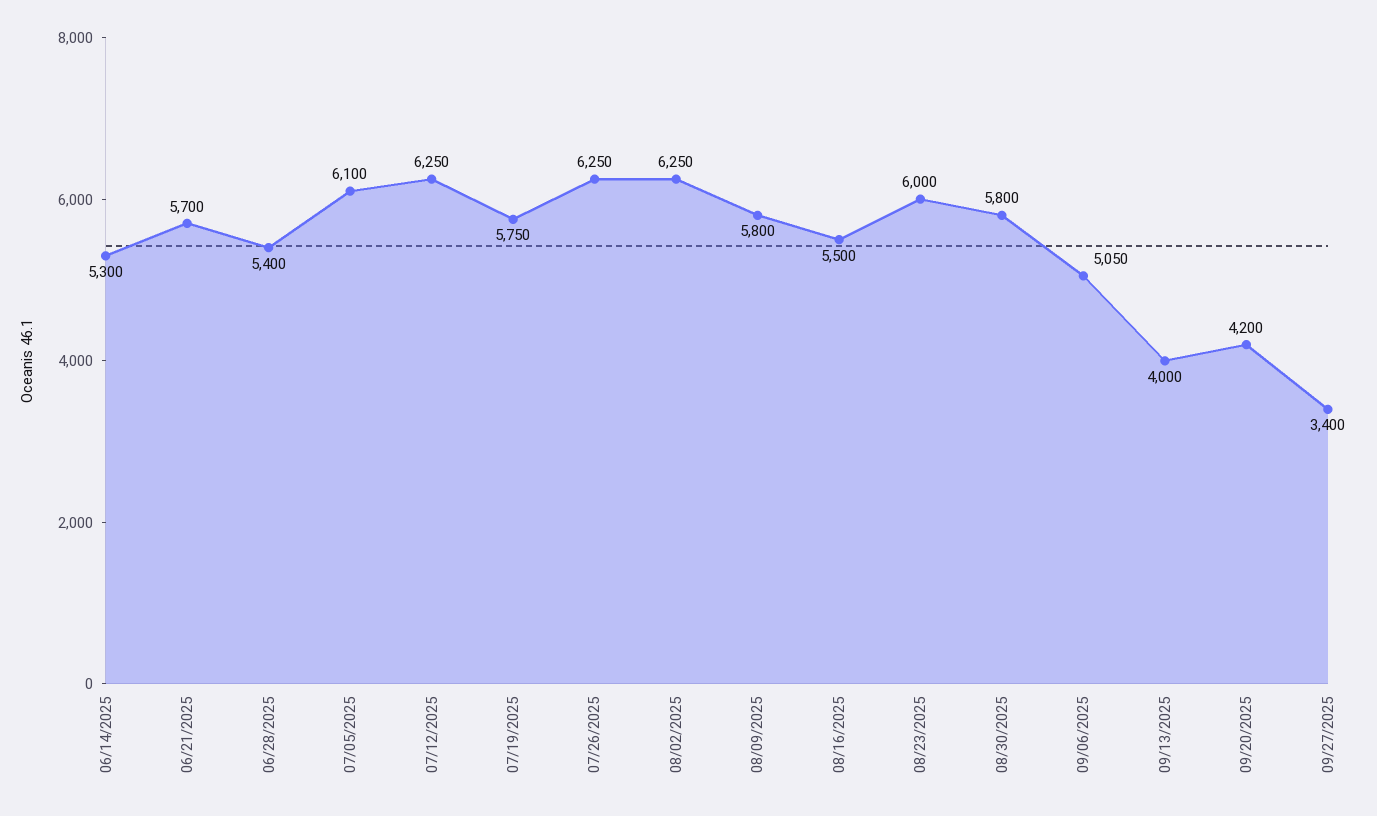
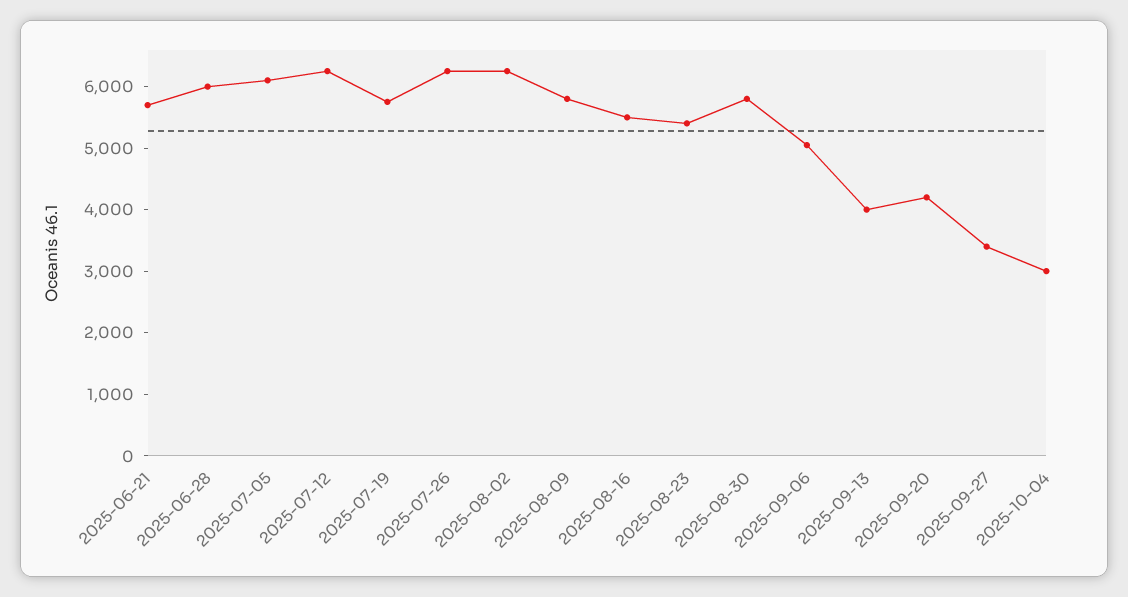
06/14/2025: 5300 -> none
06/28/2025: 5400 -> 6000
08/23/2025: 6000 -> 5400
2025-10-04: none -> 3000

